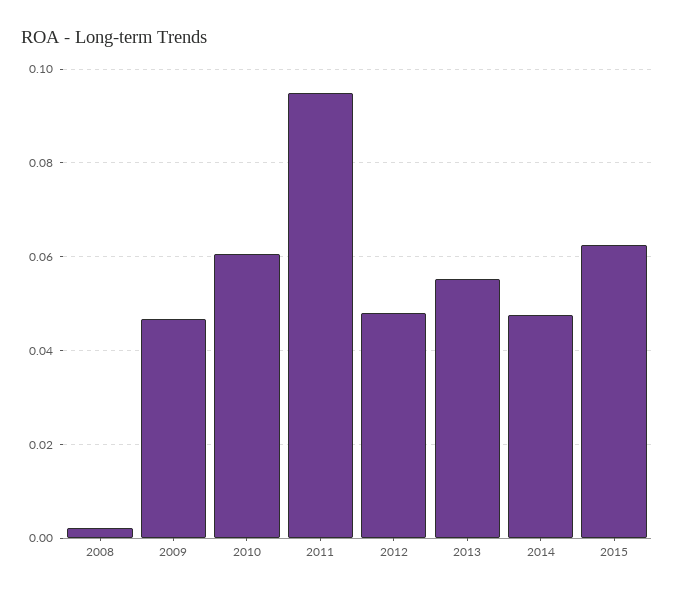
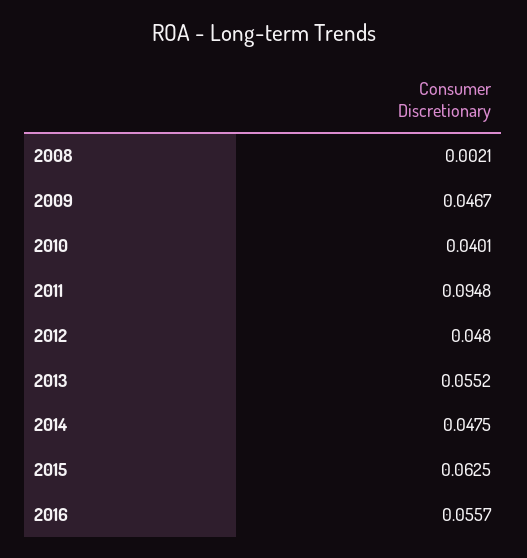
2010: 0.06 -> 0.0401
2016: none -> 0.0557

